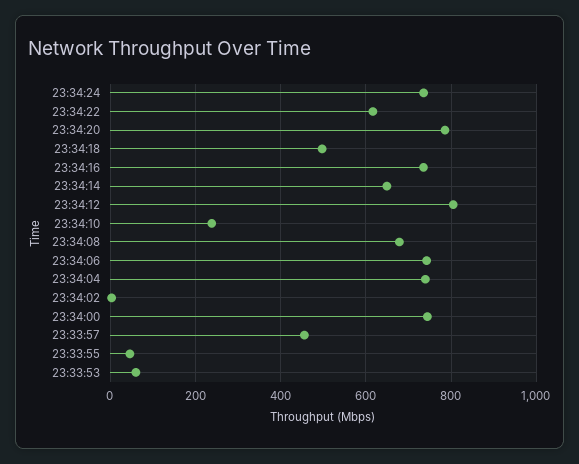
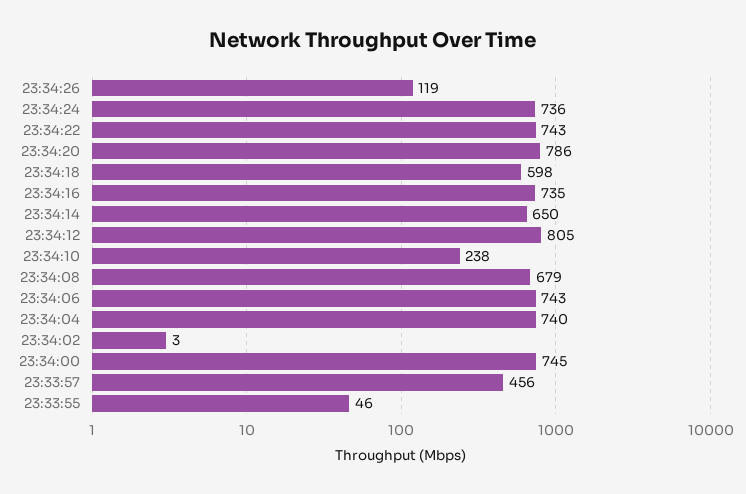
23:34:22: 620 -> 743
23:34:18: 500 -> 598
23:33:53: 60 -> none
23:34:26: none -> 119

